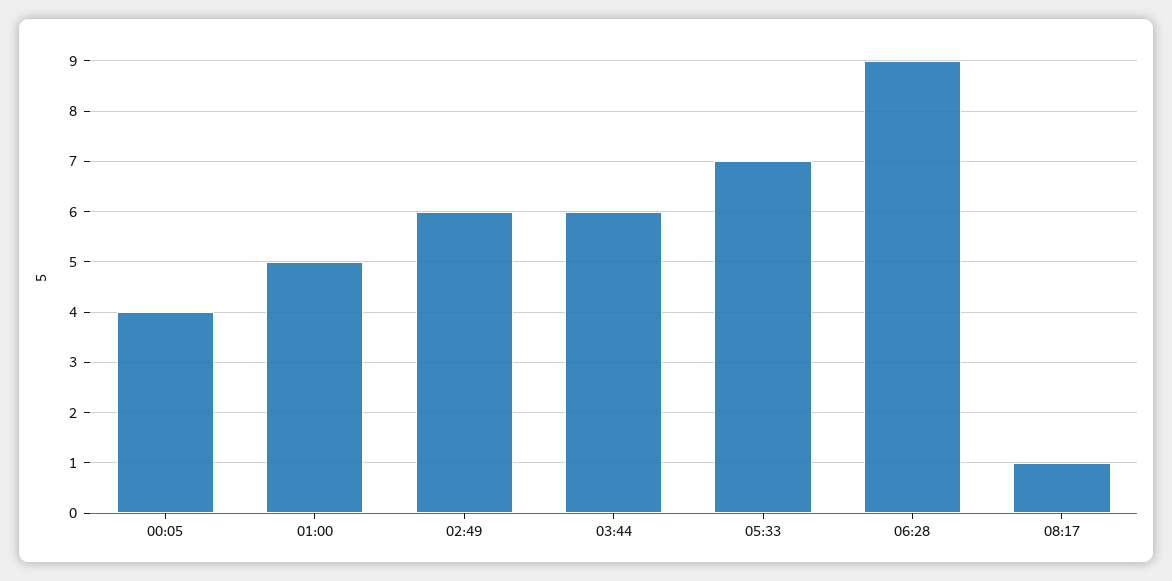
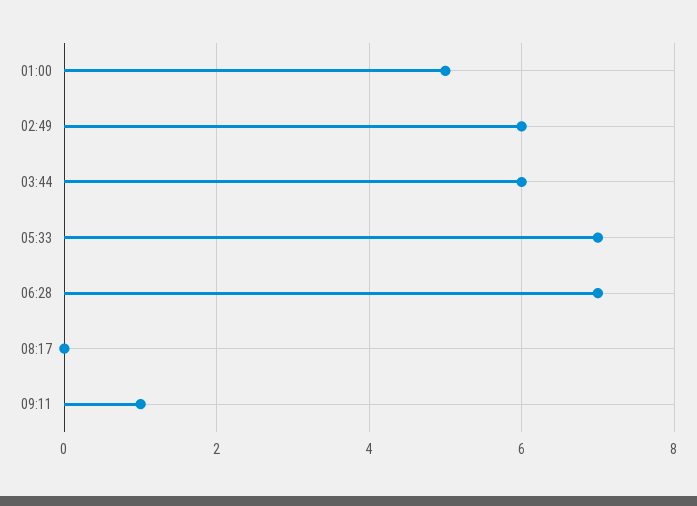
00:05: 4 -> none
06:28: 9 -> 7
08:17: 1 -> 0
09:11: none -> 1

